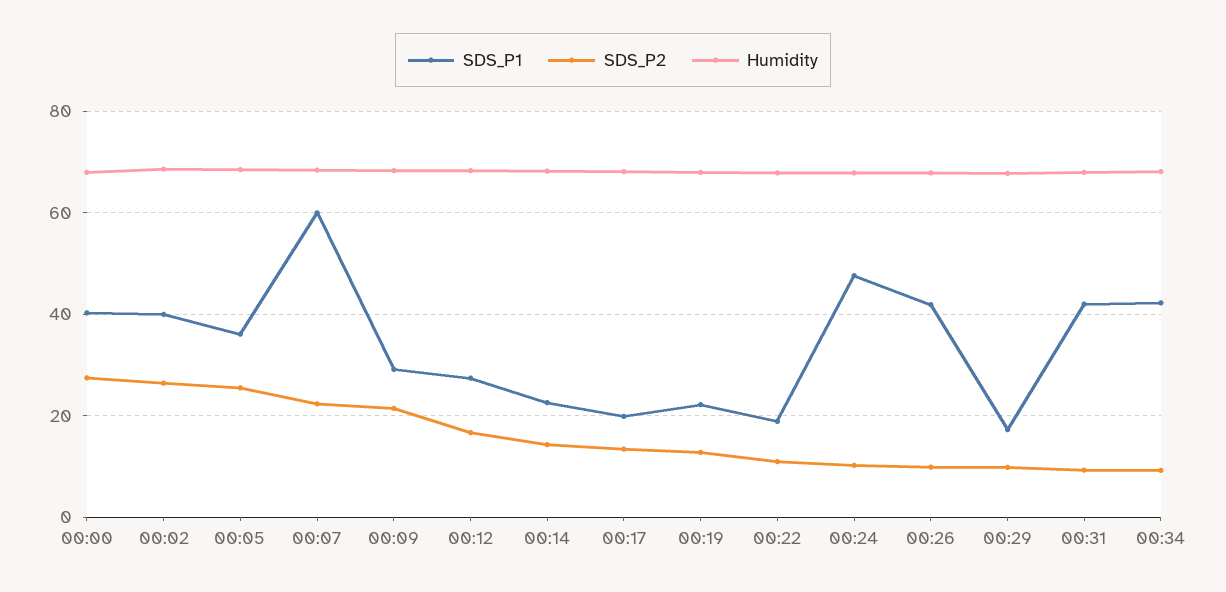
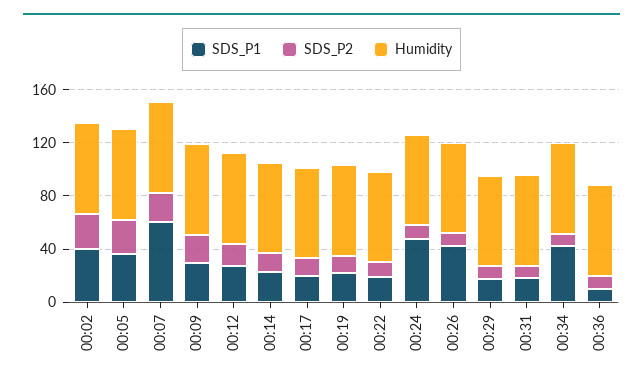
SDS_P1, 00:00: 40 -> none
SDS_P2, 00:00: 28 -> none
Humidity, 00:00: 68 -> none
SDS_P1, 00:31: 42 -> 20
SDS_P1, 00:36: none -> 10
SDS_P2, 00:36: none -> 10
Humidity, 00:36: none -> 70

